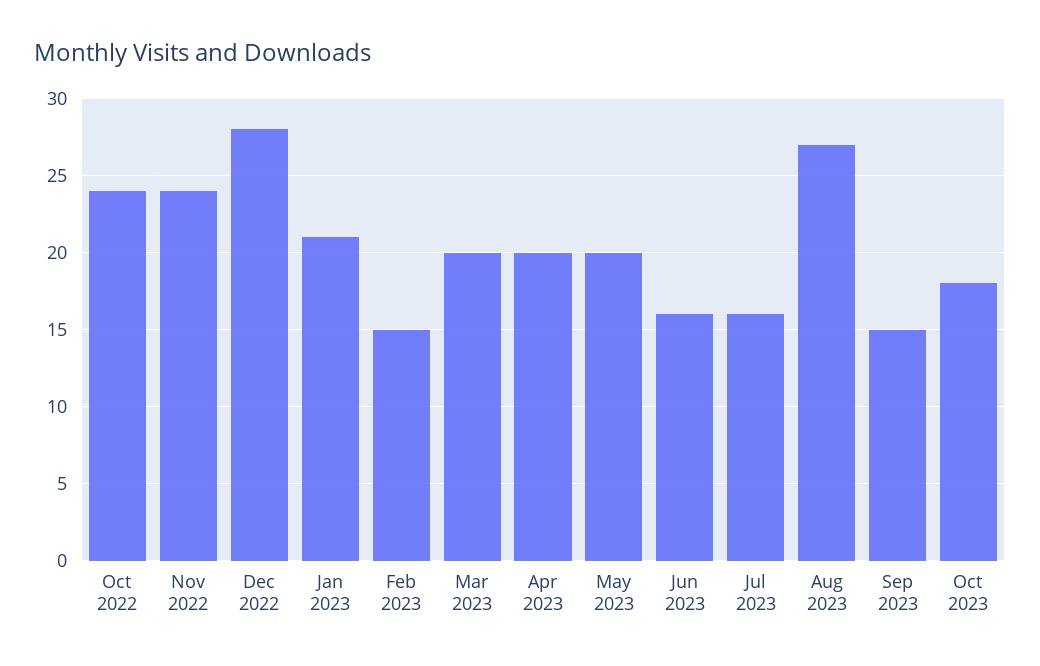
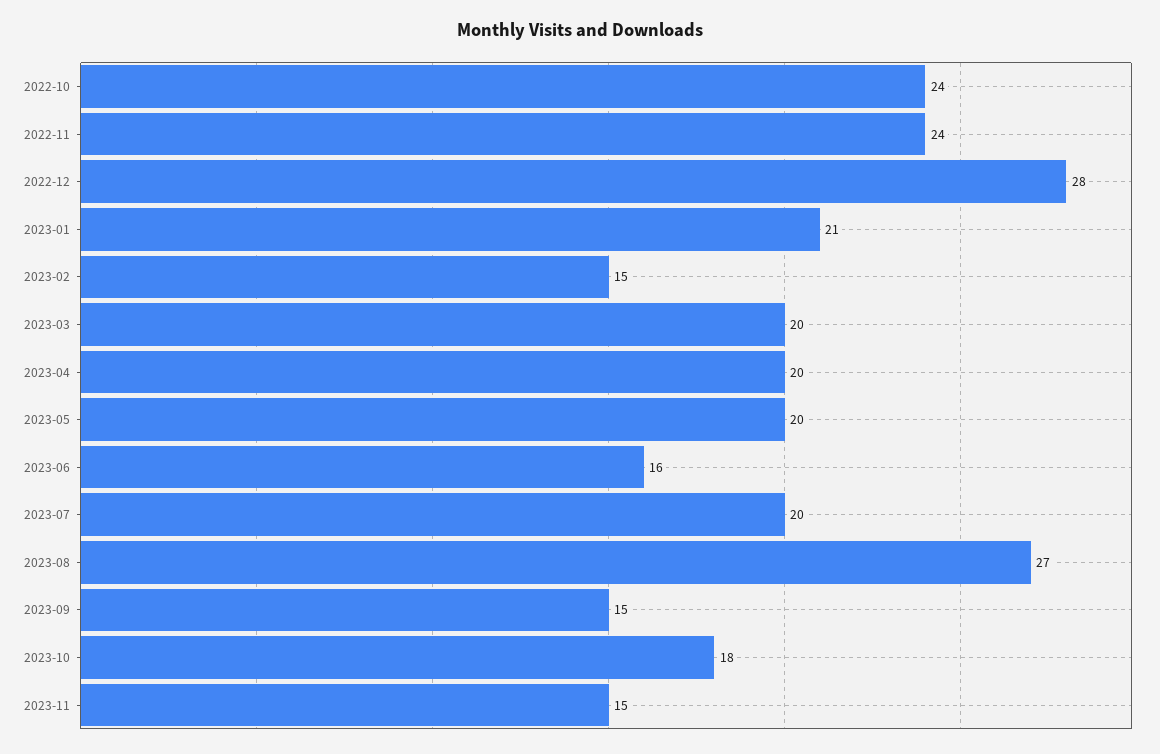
Jul 2023: 16 -> 20
2023-11: none -> 15

